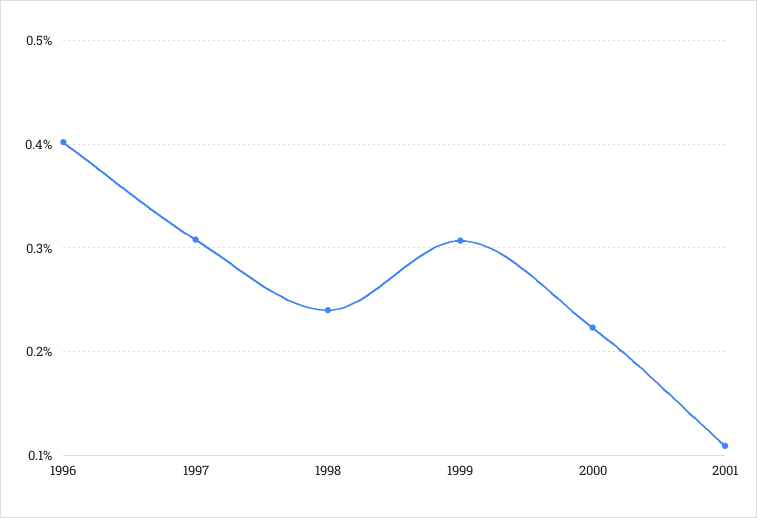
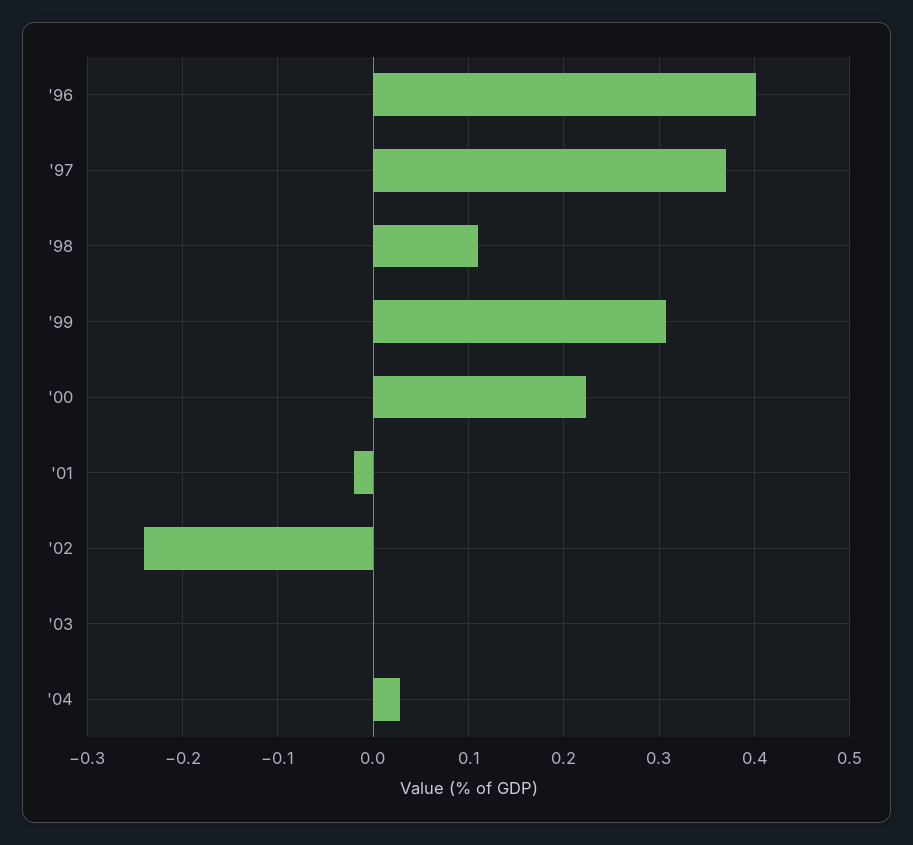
1997: 0.31 -> 0.37
1998: 0.24 -> 0.11
2001: 0.11 -> -0.02
'02: none -> -0.24
'03: none -> 0
'04: none -> 0.03

